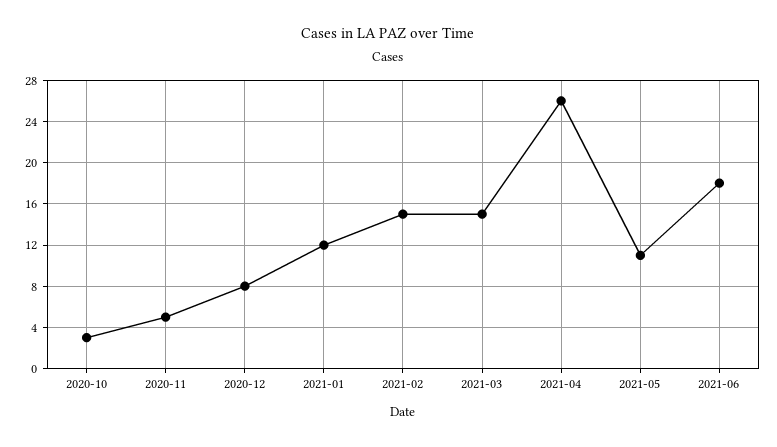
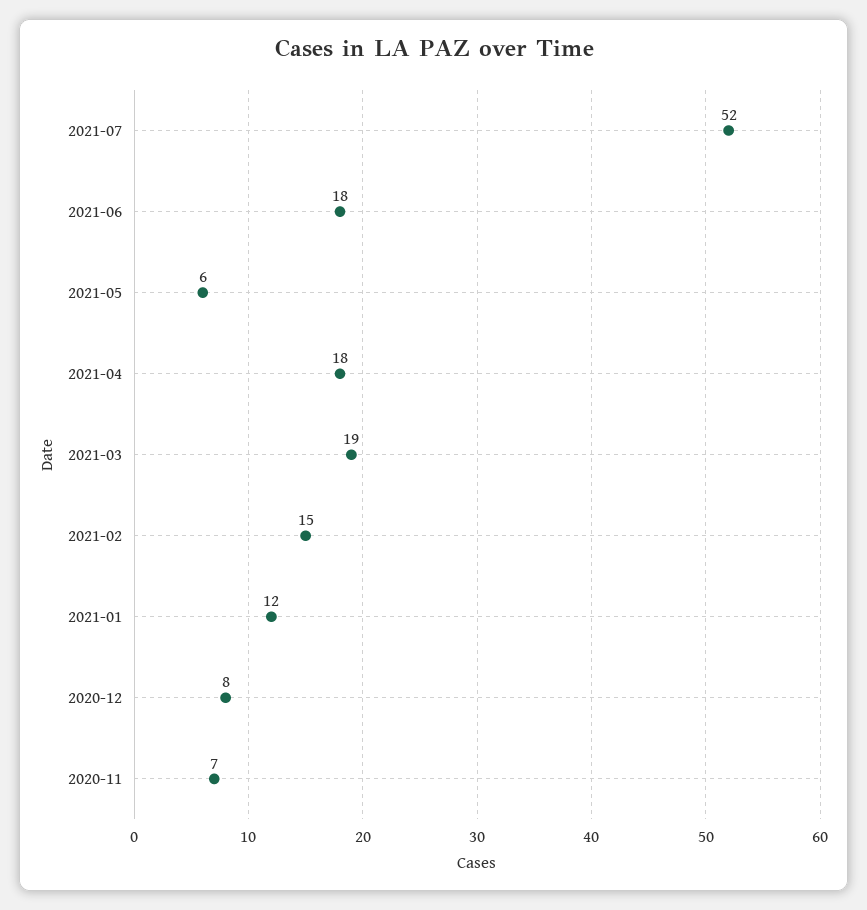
2020-10: 3 -> none
2020-11: 5 -> 7
2021-03: 15 -> 19
2021-04: 26 -> 18
2021-05: 11 -> 6
2021-07: none -> 52

